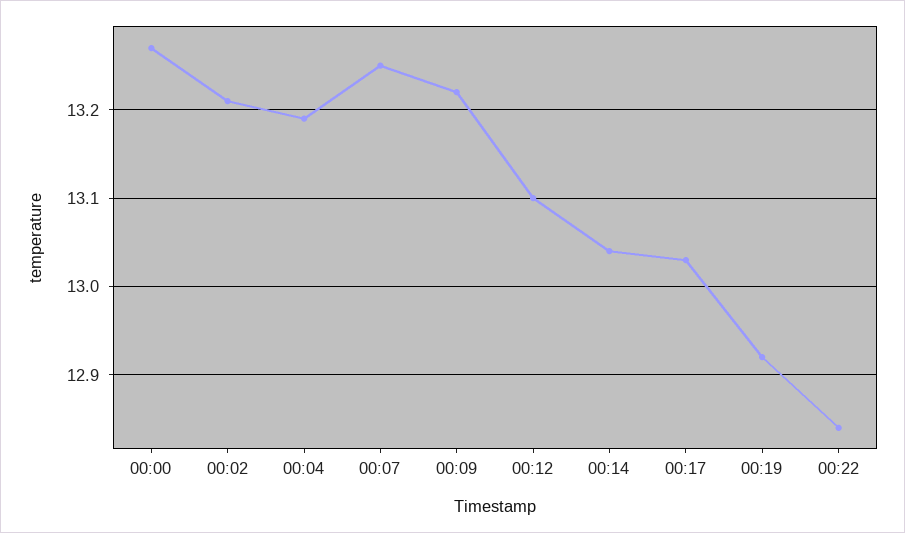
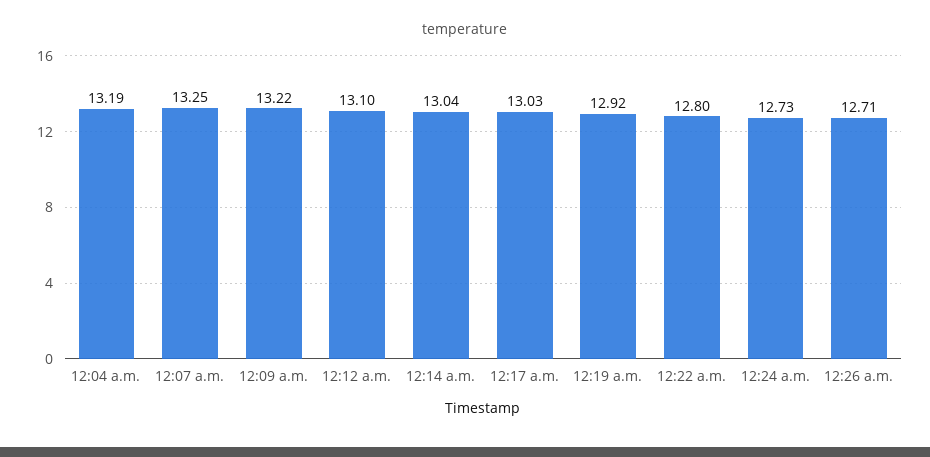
00:00: 13.27 -> none
00:02: 13.21 -> none
00:22: 12.84 -> 12.8
12:24 a.m.: none -> 12.73
12:26 a.m.: none -> 12.71

